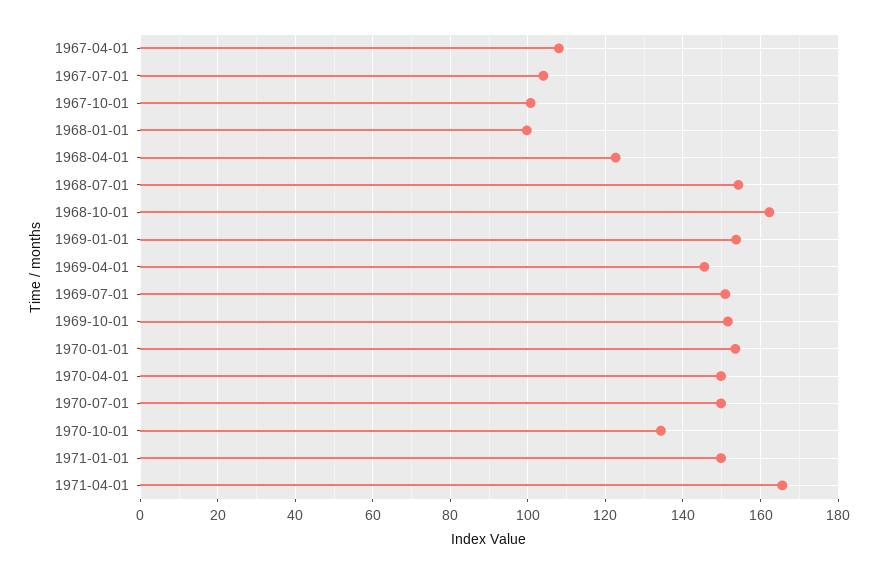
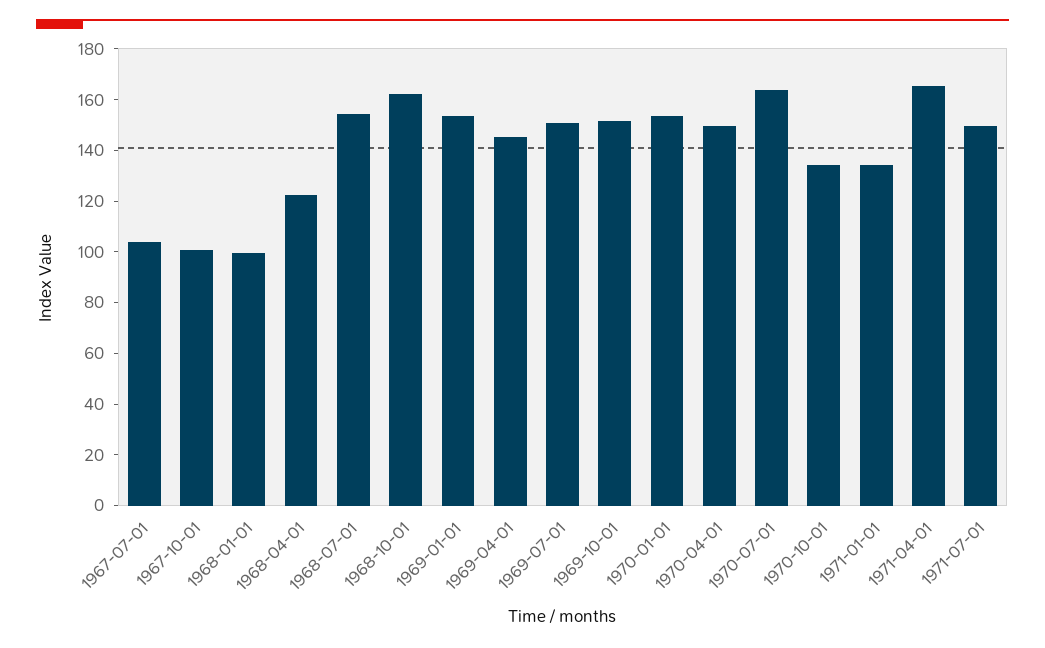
1967-04-01: 108 -> none
1970-07-01: 150 -> 165
1971-01-01: 150 -> 135
1971-07-01: none -> 150

